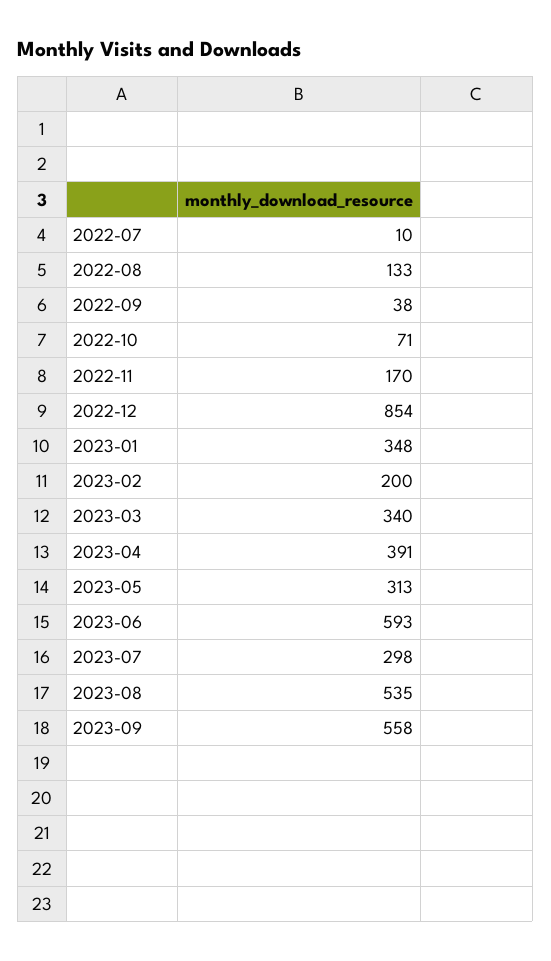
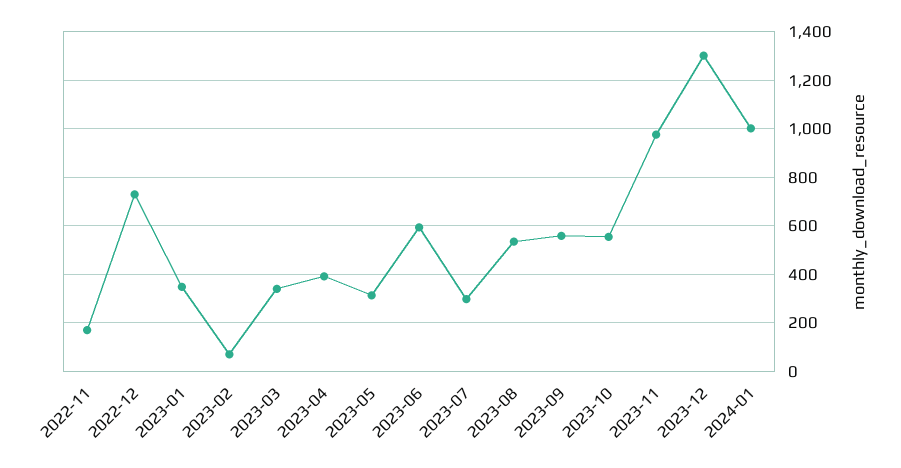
2022-07: 10 -> none
2022-08: 133 -> none
2022-09: 38 -> none
2022-10: 71 -> none
2022-12: 854 -> 725
2023-02: 200 -> 75
2023-10: none -> 550
2023-11: none -> 975
2023-12: none -> 1300
2024-01: none -> 1000

